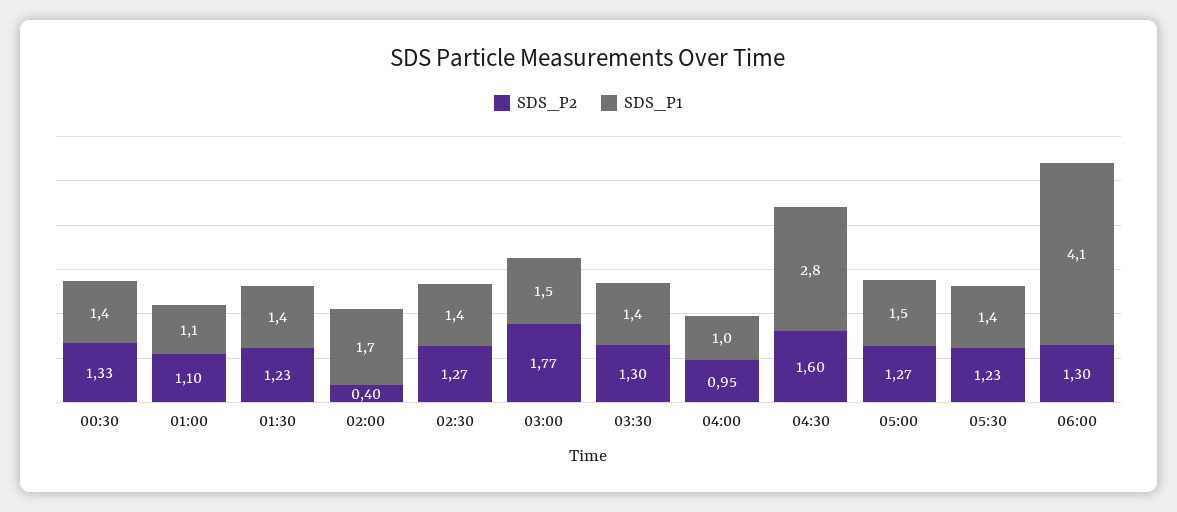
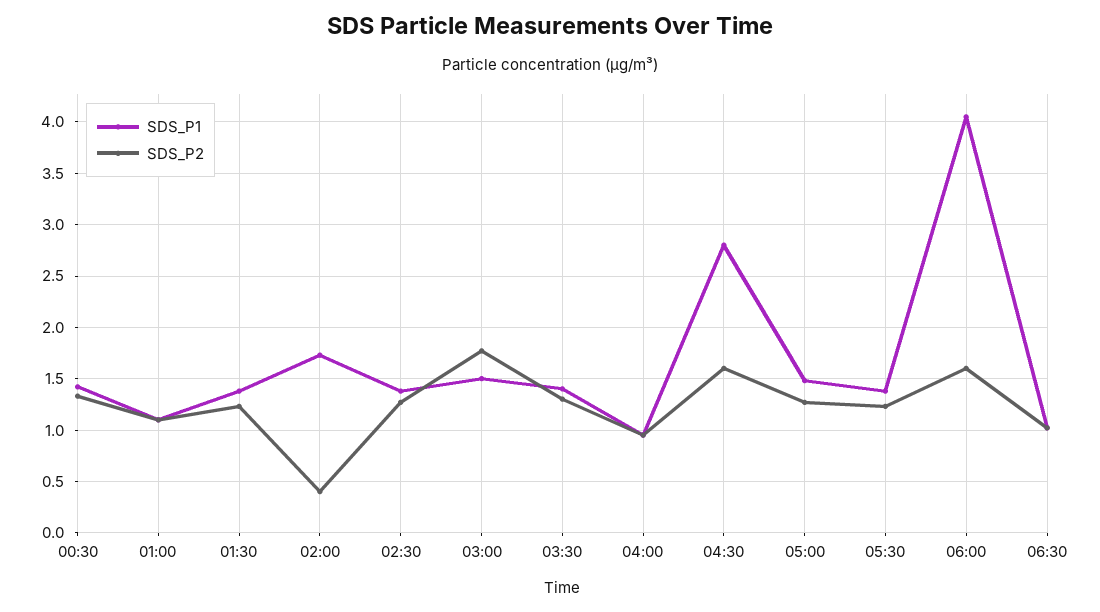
SDS_P2, 06:00: 1.3 -> 1.6
SDS_P1, 06:30: none -> 1
SDS_P2, 06:30: none -> 1

